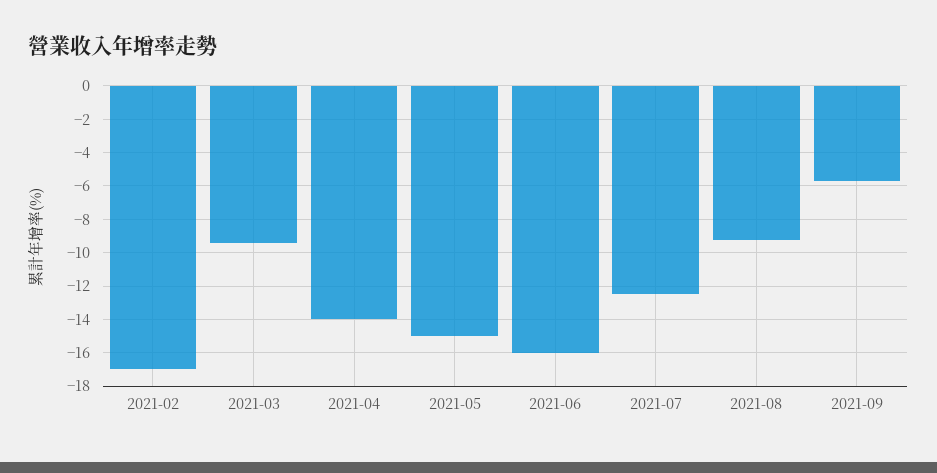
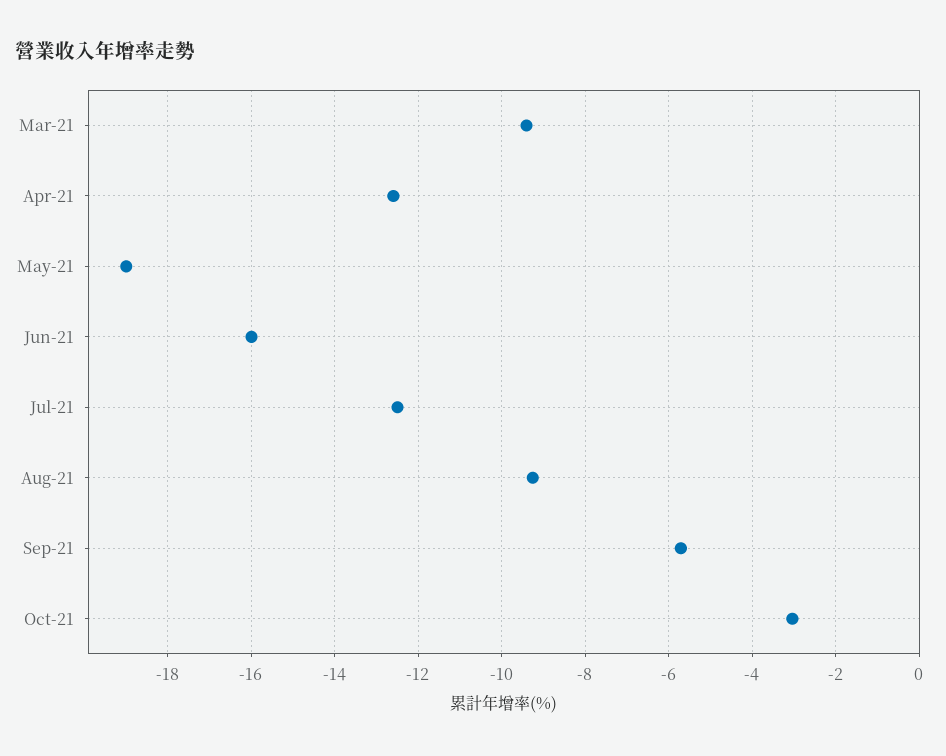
2021-02: -17 -> none
2021-04: -14 -> -12.6
2021-05: -15 -> -19
Oct-21: none -> -3

